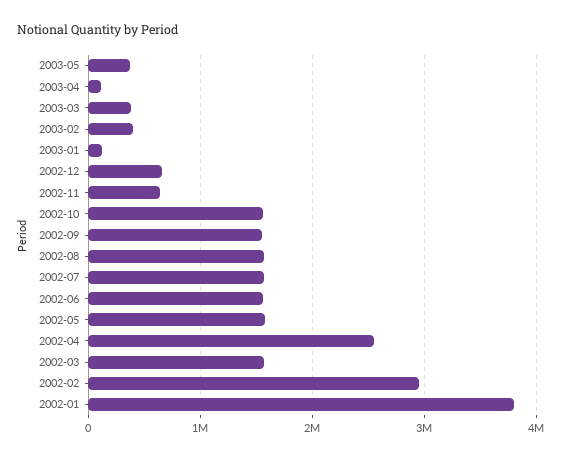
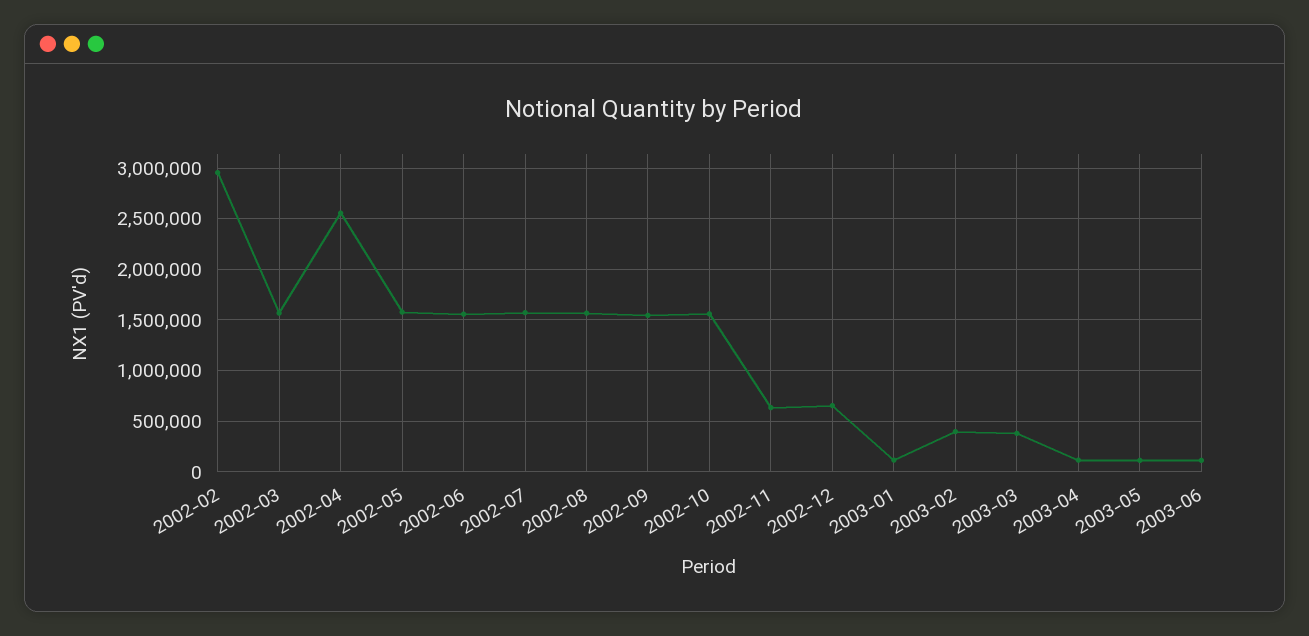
2003-05: 400000 -> 100000
2002-01: 3800000 -> none
2003-06: none -> 100000

